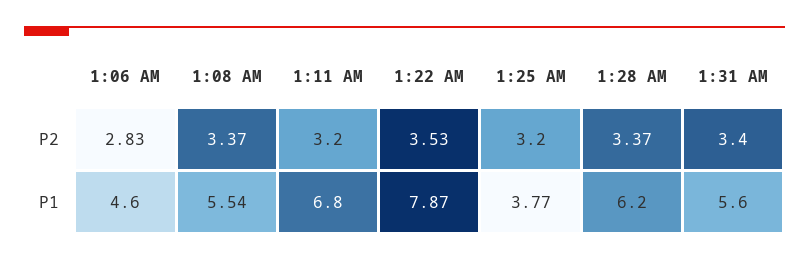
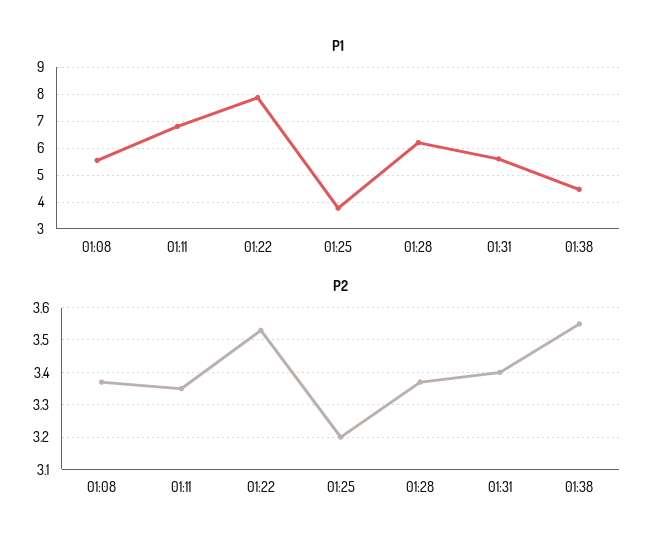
P2, 1:06 AM: 2.83 -> none
P2, 1:11 AM: 3.2 -> 3.35
P1, 1:06 AM: 4.6 -> none
P1, 01:38: none -> 4.5
P2, 01:38: none -> 3.55

